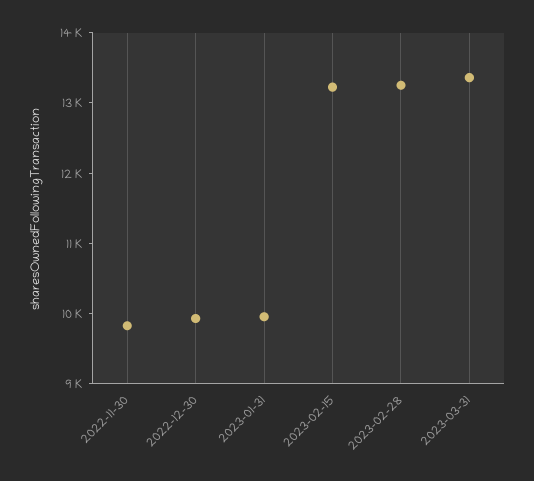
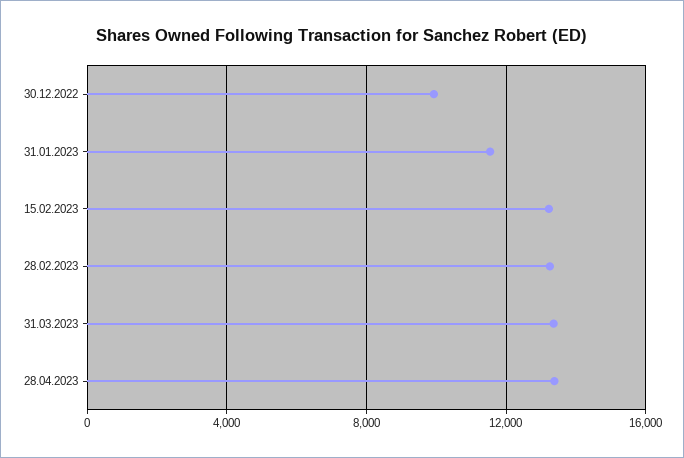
2022-11-30: 9800 -> none
2023-01-31: 10000 -> 11500
28.04.2023: none -> 13500

